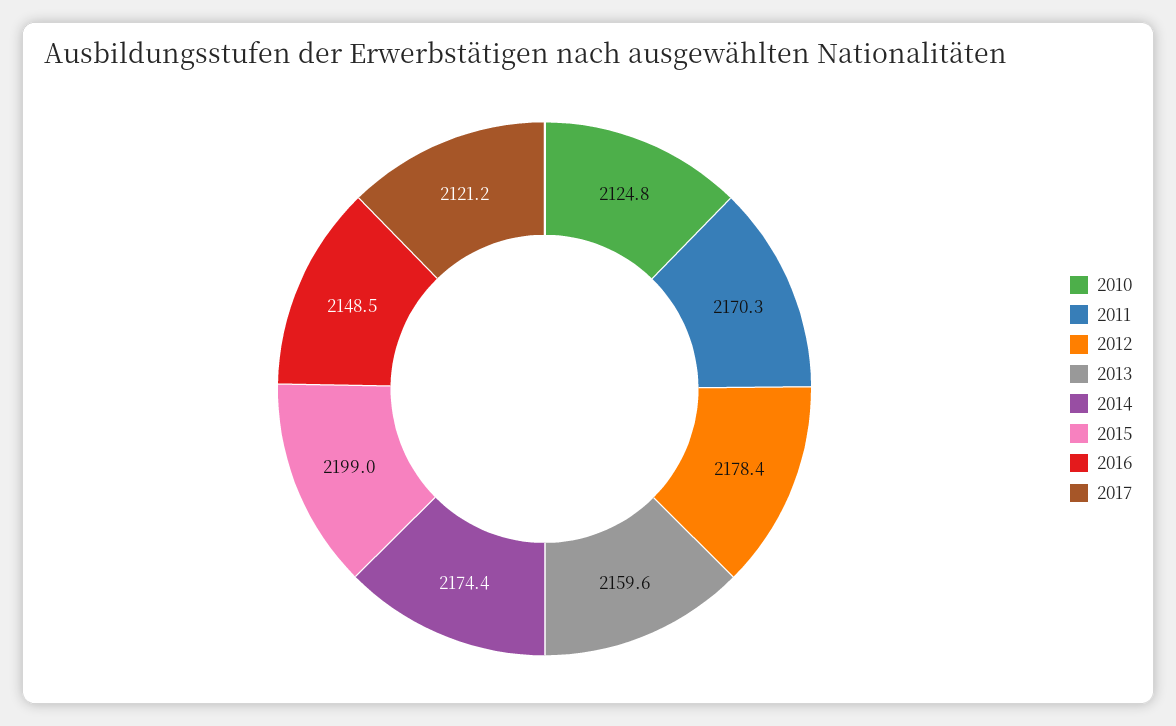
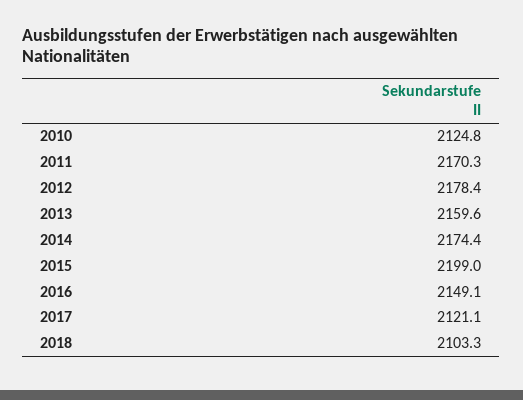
2016: 2148.5 -> 2149.1
2017: 2121.2 -> 2121.1
2018: none -> 2103.3

